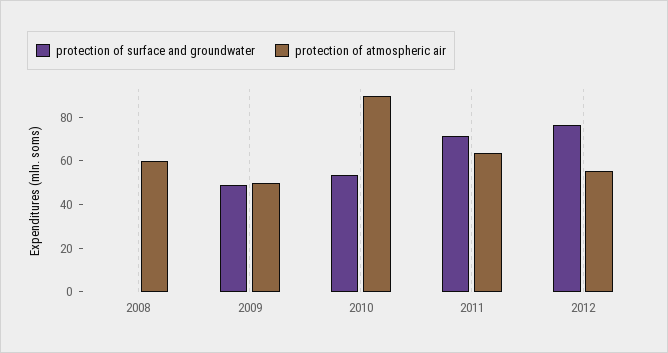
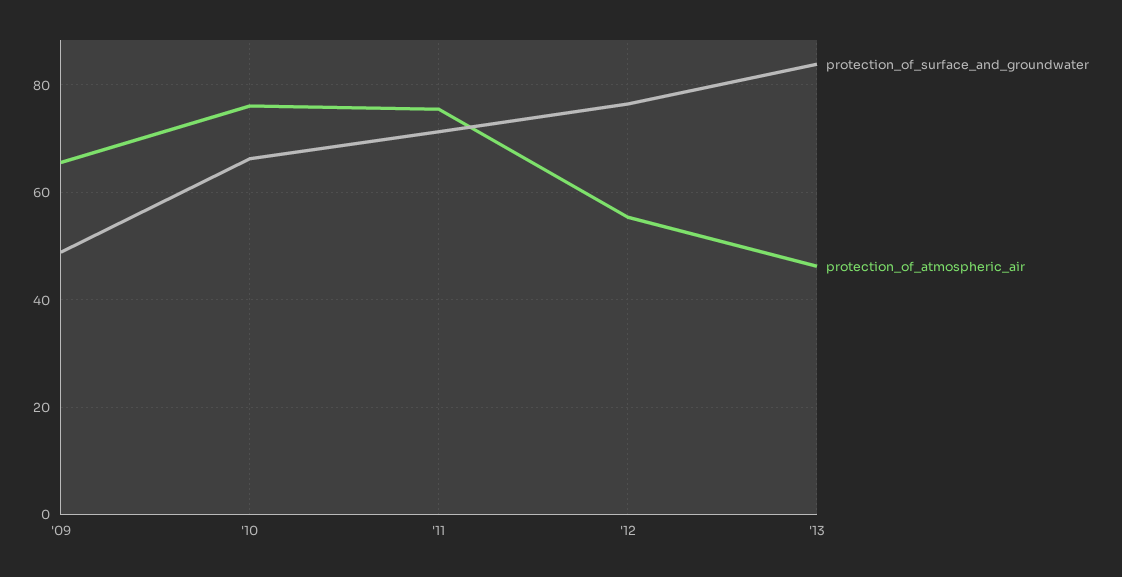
protection of surface and groundwater, 2008: 0 -> none
protection of atmospheric air, 2008: 60 -> none
protection of atmospheric air, 2009: 50 -> 66
protection of surface and groundwater, 2010: 55 -> 66
protection of atmospheric air, 2010: 90 -> 76
protection of atmospheric air, 2011: 65 -> 76
protection of surface and groundwater, '13: none -> 84
protection of atmospheric air, '13: none -> 46

